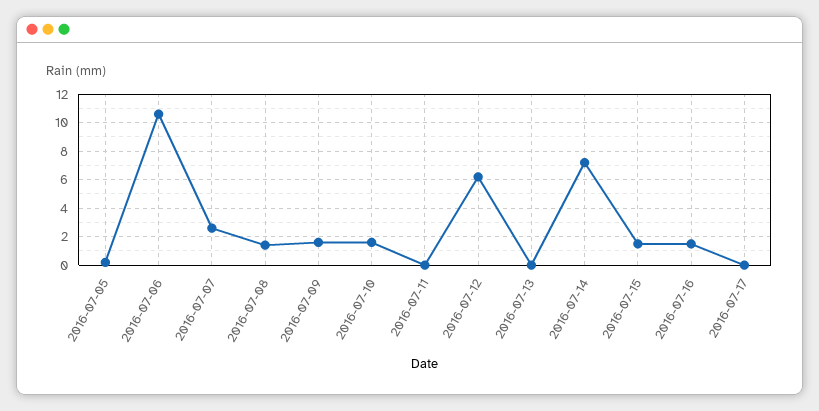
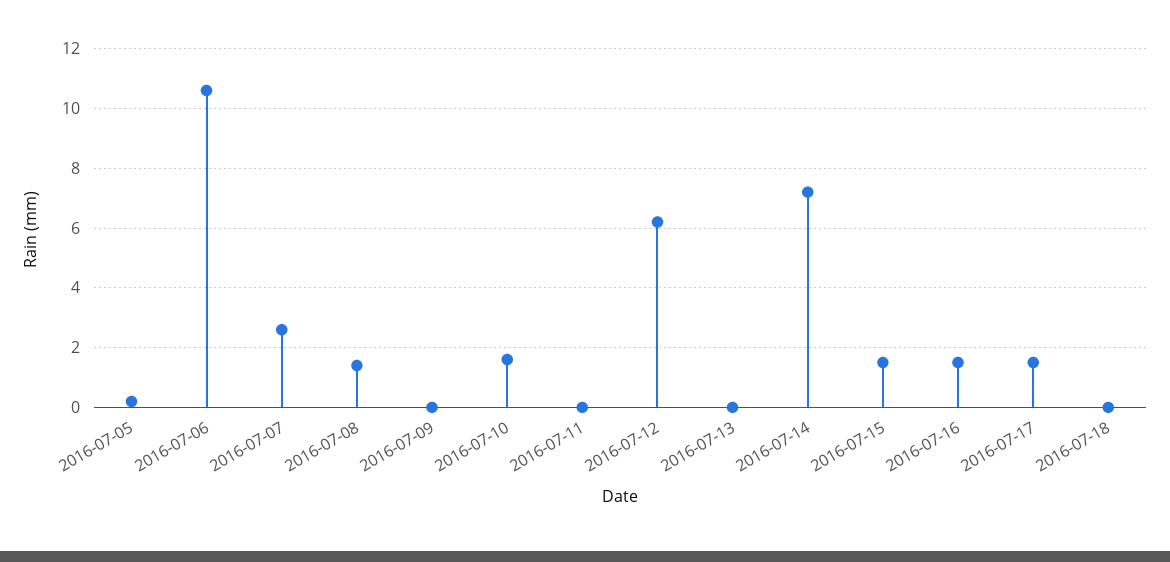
2016-07-09: 1.5 -> 0
2016-07-17: 0 -> 1.5
2016-07-18: none -> 0

